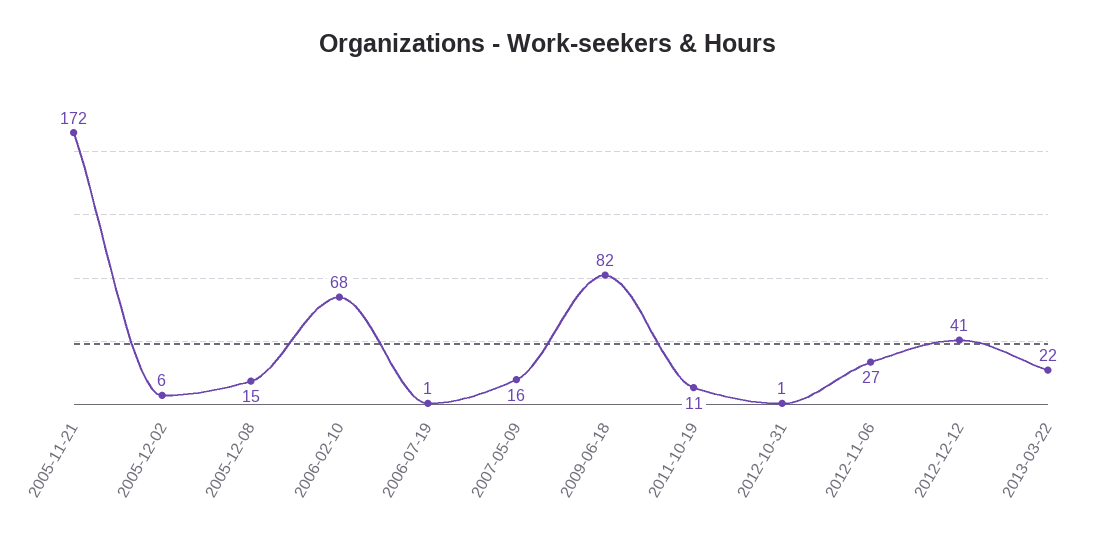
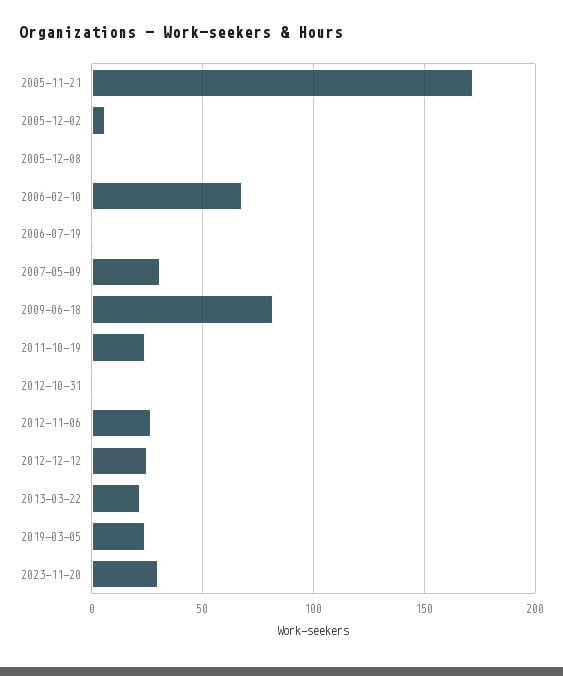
2005-12-08: 15 -> 0
2007-05-09: 16 -> 30
2011-10-19: 11 -> 25
2012-12-12: 41 -> 25
2019-03-05: none -> 25
2023-11-20: none -> 30

